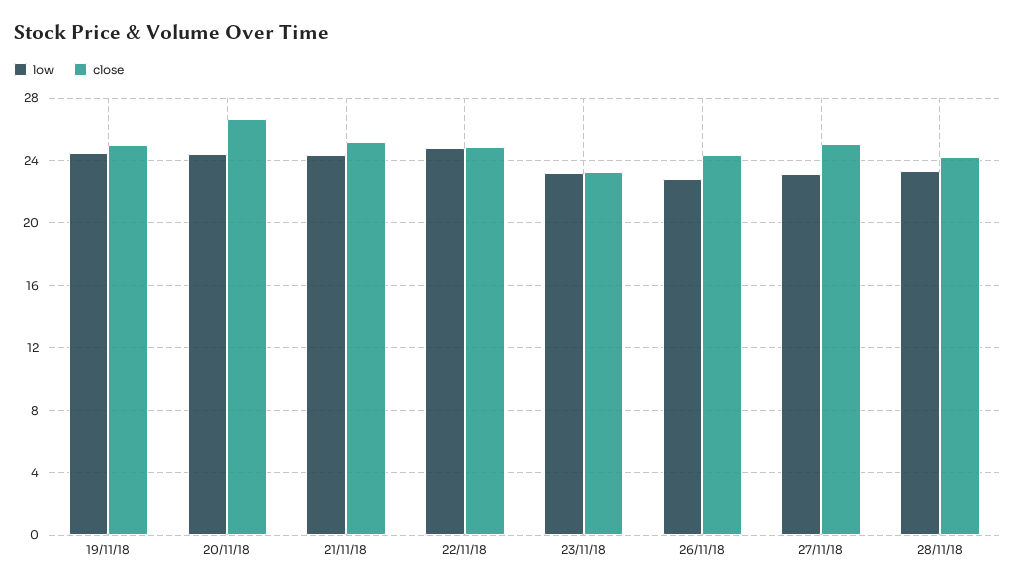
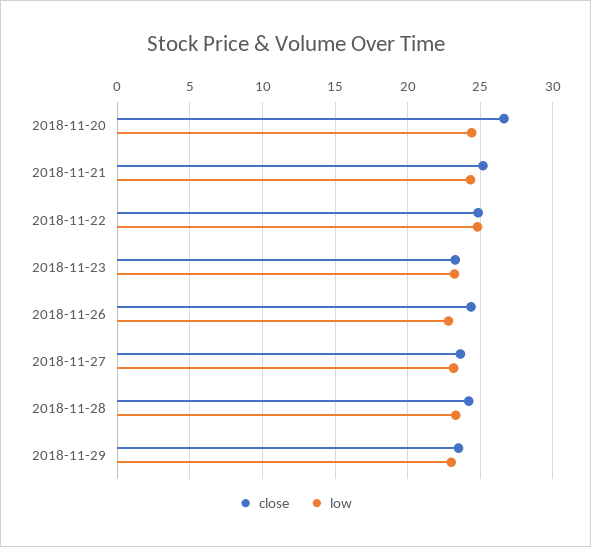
low, 19/11/18: 24.5 -> none
close, 19/11/18: 25 -> none
close, 27/11/18: 25 -> 23.5
close, 2018-11-29: none -> 23.5
low, 2018-11-29: none -> 23

